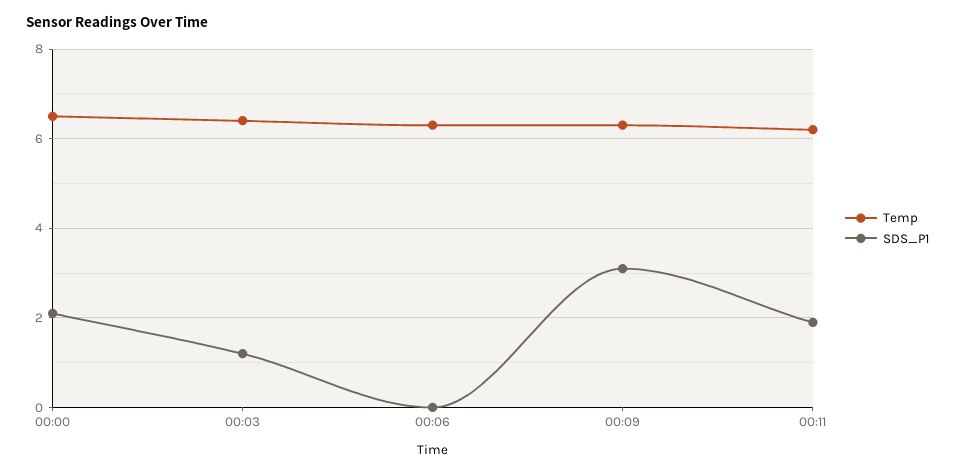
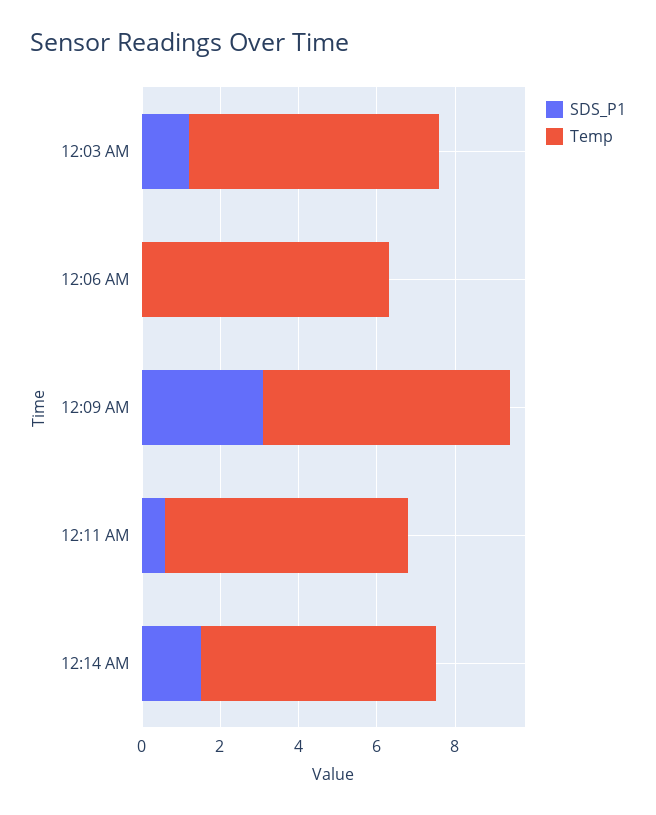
Temp, 00:00: 6.5 -> none
SDS_P1, 00:00: 2 -> none
SDS_P1, 00:11: 2 -> 0.5
SDS_P1, 12:14 AM: none -> 1.5
Temp, 12:14 AM: none -> 6

